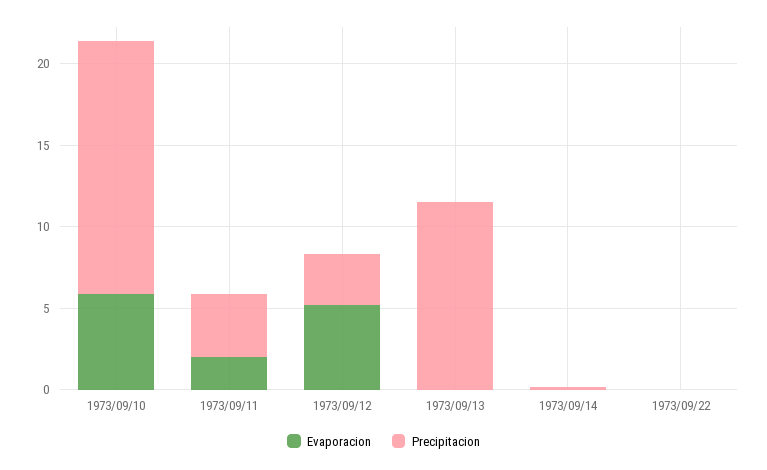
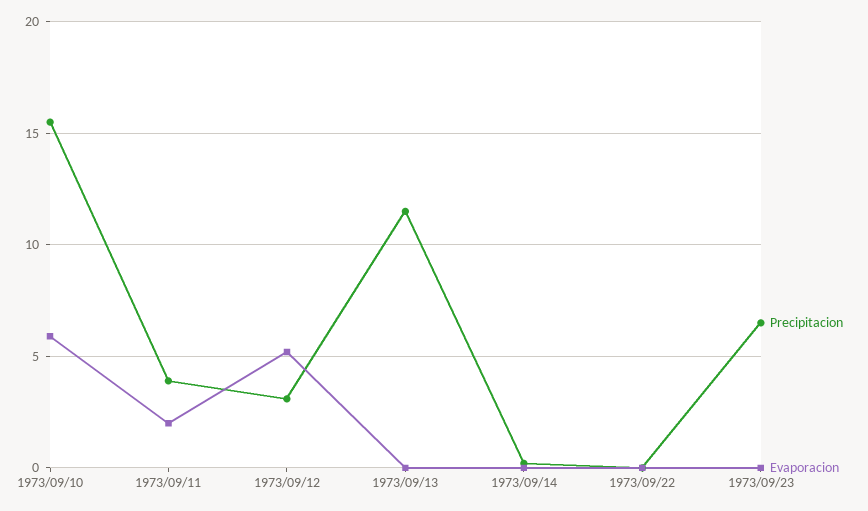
Precipitacion, 1973/09/23: none -> 6.5
Evaporacion, 1973/09/23: none -> 0

